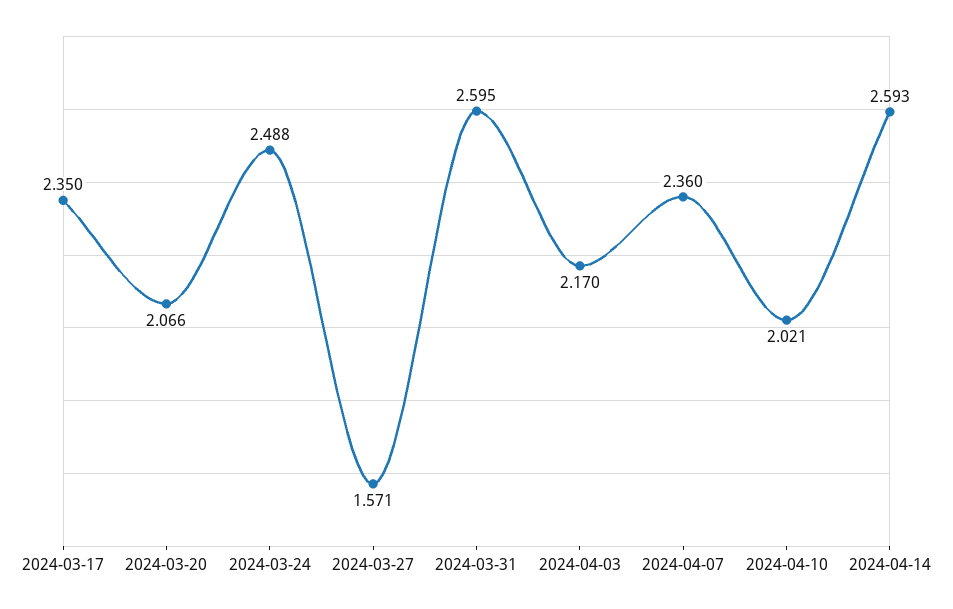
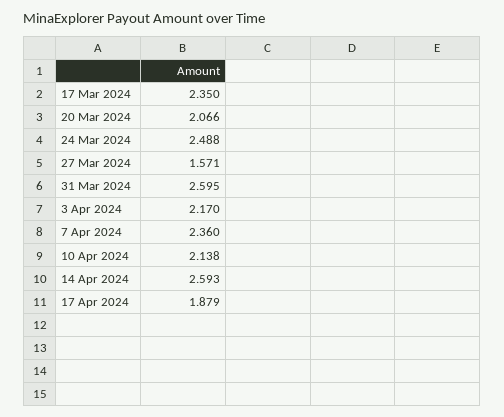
2024-04-10: 2.021 -> 2.138
17 Apr 2024: none -> 1.879

